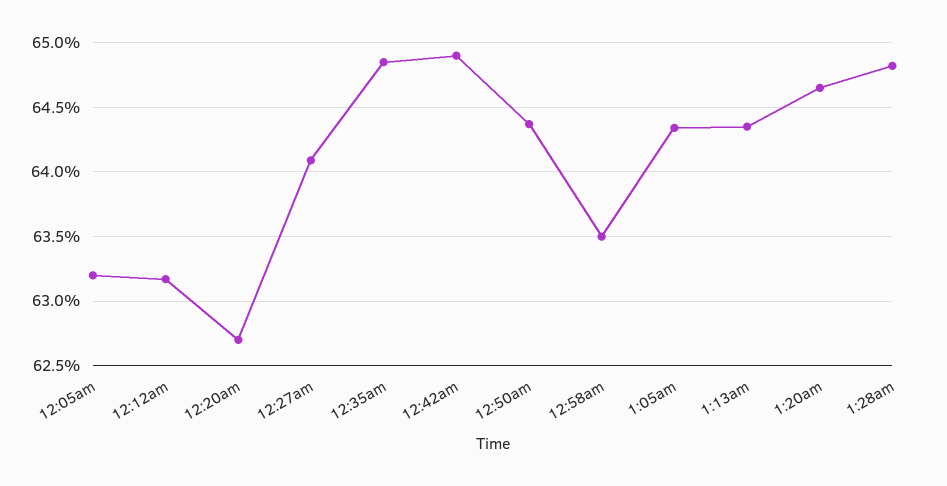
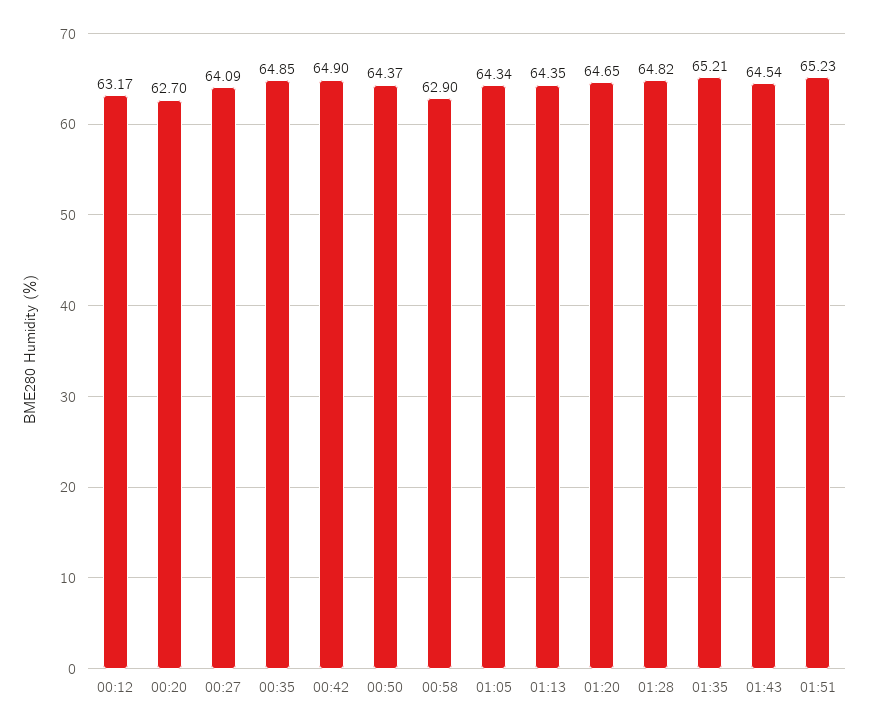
12:05am: 63.2 -> none
12:58am: 63.5 -> 62.9
01:35: none -> 65.21
01:43: none -> 64.54
01:51: none -> 65.23

